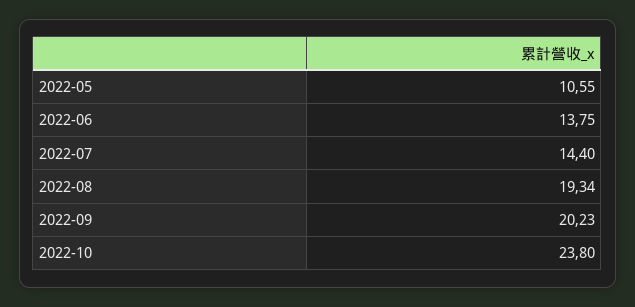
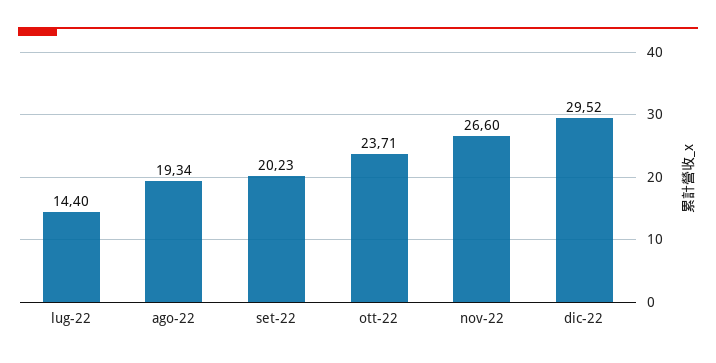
2022-05: 10.55 -> none
2022-06: 13.75 -> none
2022-10: 23.8 -> 23.71
nov-22: none -> 26.6
dic-22: none -> 29.52

